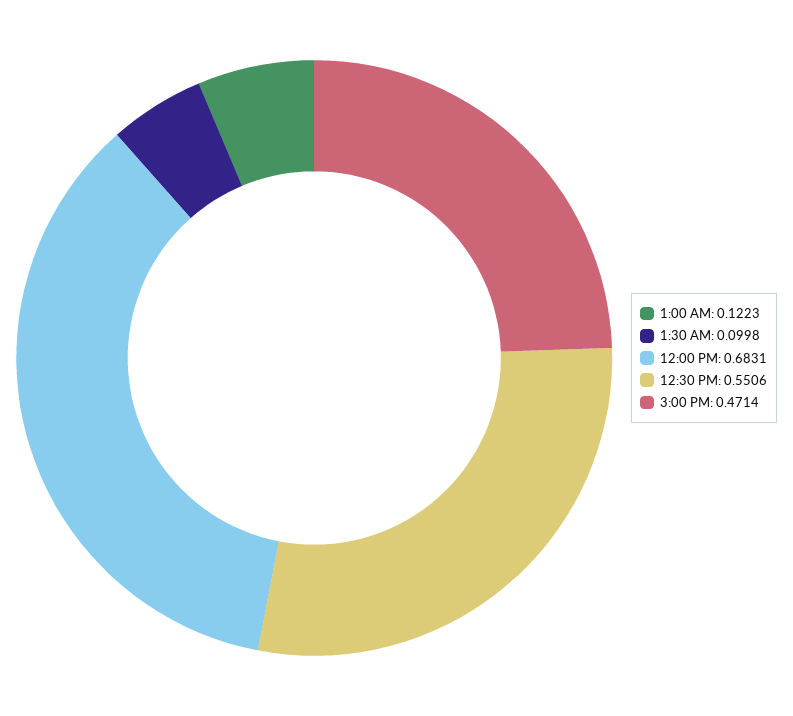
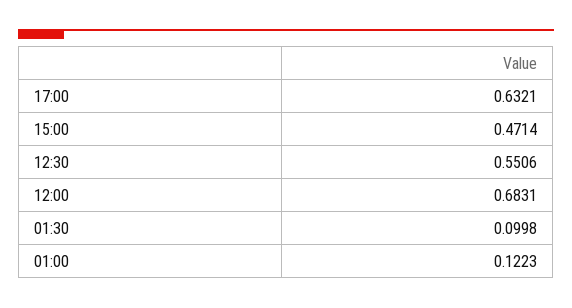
17:00: none -> 0.6321

